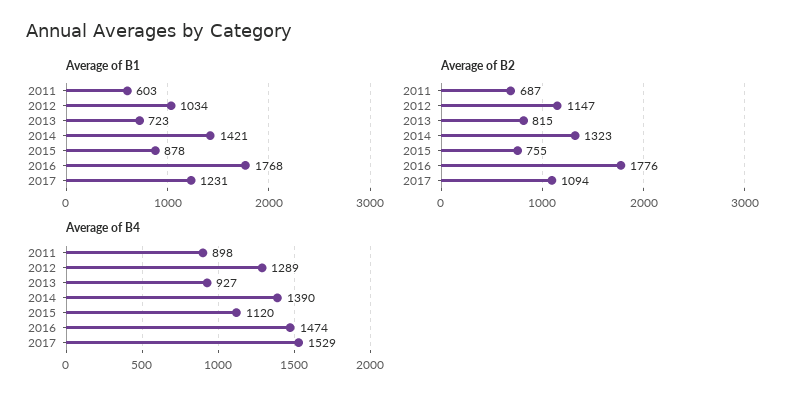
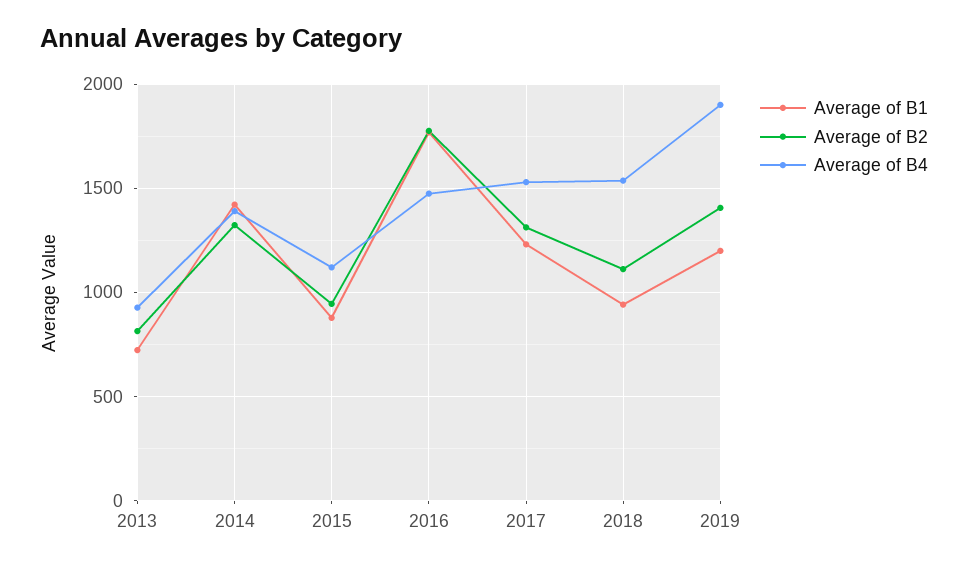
Average of B1, 2011: 603 -> none
Average of B1, 2012: 1034 -> none
Average of B2, 2011: 687 -> none
Average of B2, 2012: 1147 -> none
Average of B2, 2015: 755 -> 950
Average of B2, 2017: 1094 -> 1300
Average of B4, 2011: 898 -> none
Average of B4, 2012: 1289 -> none
Average of B1, 2018: none -> 950
Average of B2, 2018: none -> 1100
Average of B4, 2018: none -> 1550
Average of B1, 2019: none -> 1200
Average of B2, 2019: none -> 1400
Average of B4, 2019: none -> 1900

